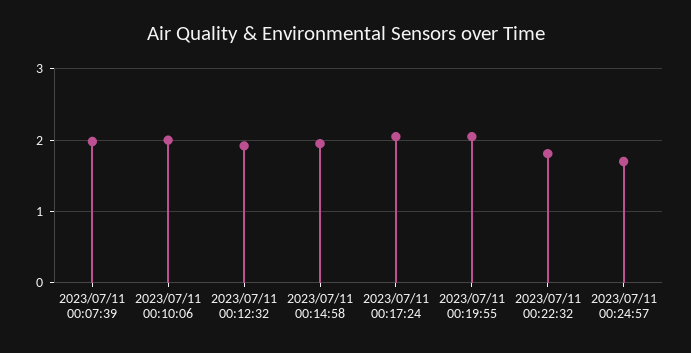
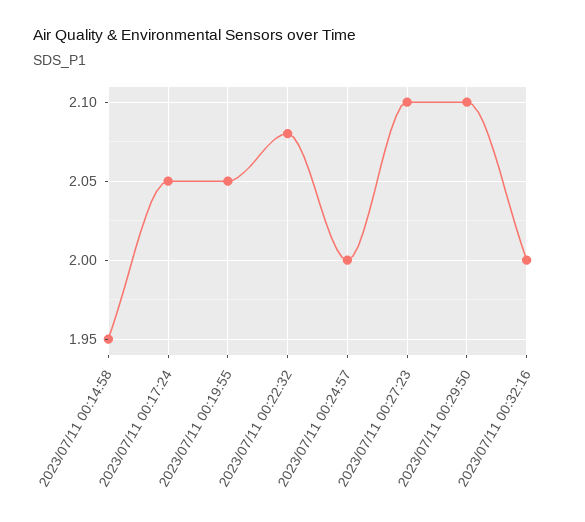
2023/07/11 00:07:39: 2 -> none
2023/07/11 00:10:06: 2 -> none
2023/07/11 00:12:32: 1.9 -> none
2023/07/11 00:22:32: 1.8 -> 2.08
2023/07/11 00:24:57: 1.7 -> 2
2023/07/11 00:27:23: none -> 2.1
2023/07/11 00:29:50: none -> 2.1
2023/07/11 00:32:16: none -> 2

